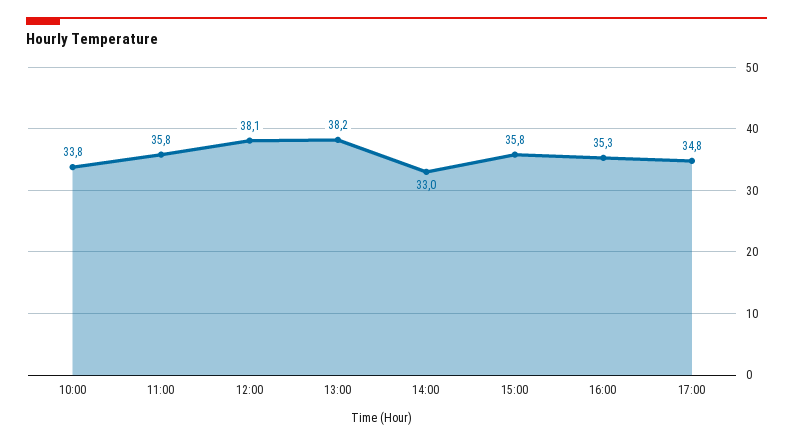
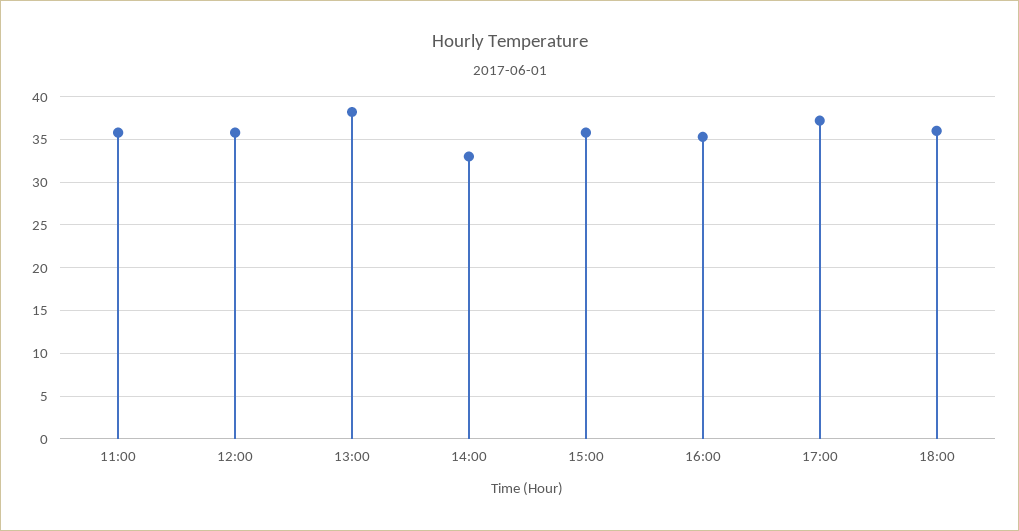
10:00: 33.8 -> none
12:00: 38.1 -> 36
17:00: 34.8 -> 37
18:00: none -> 36

